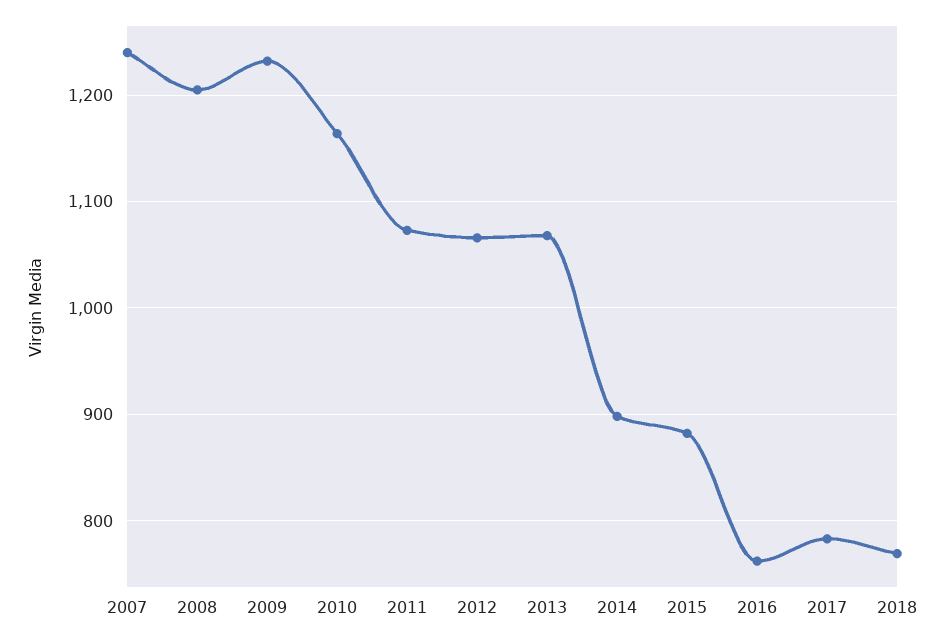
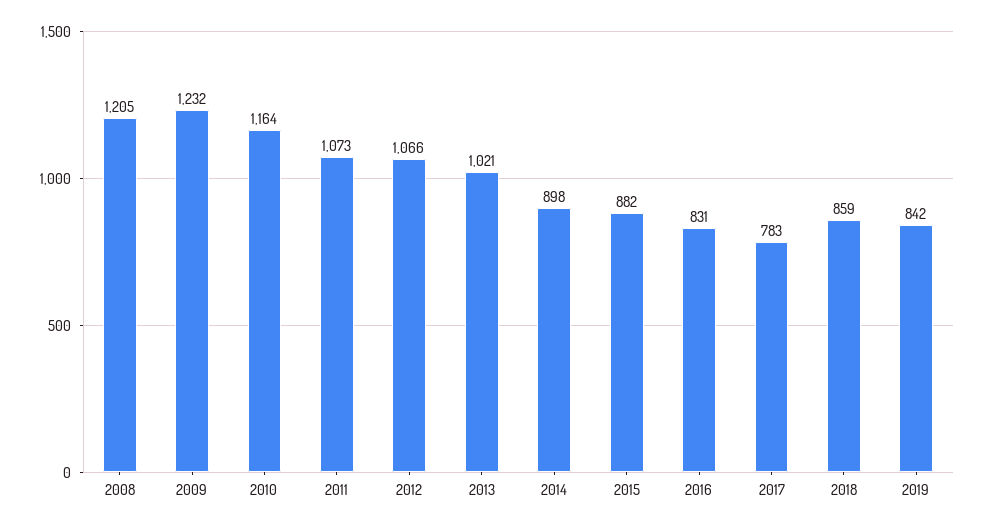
2007: 1240 -> none
2013: 1070 -> 1021
2016: 760 -> 831
2018: 770 -> 859
2019: none -> 842

